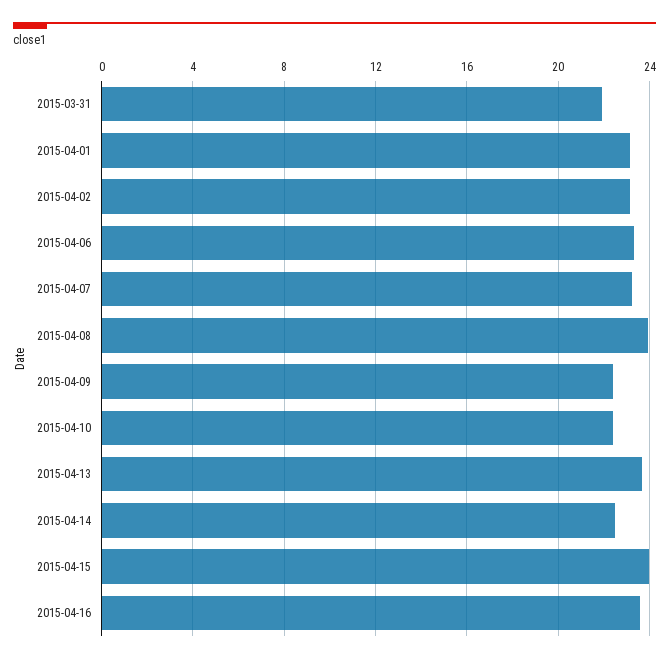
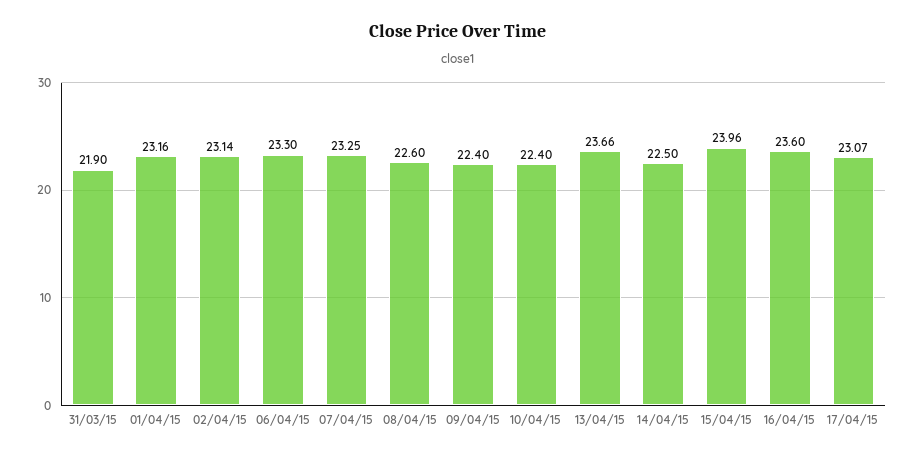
2015-04-08: 24 -> 22.6
17/04/15: none -> 23.07

